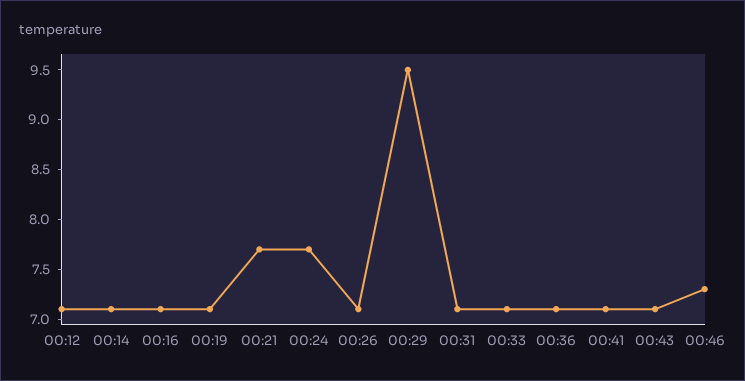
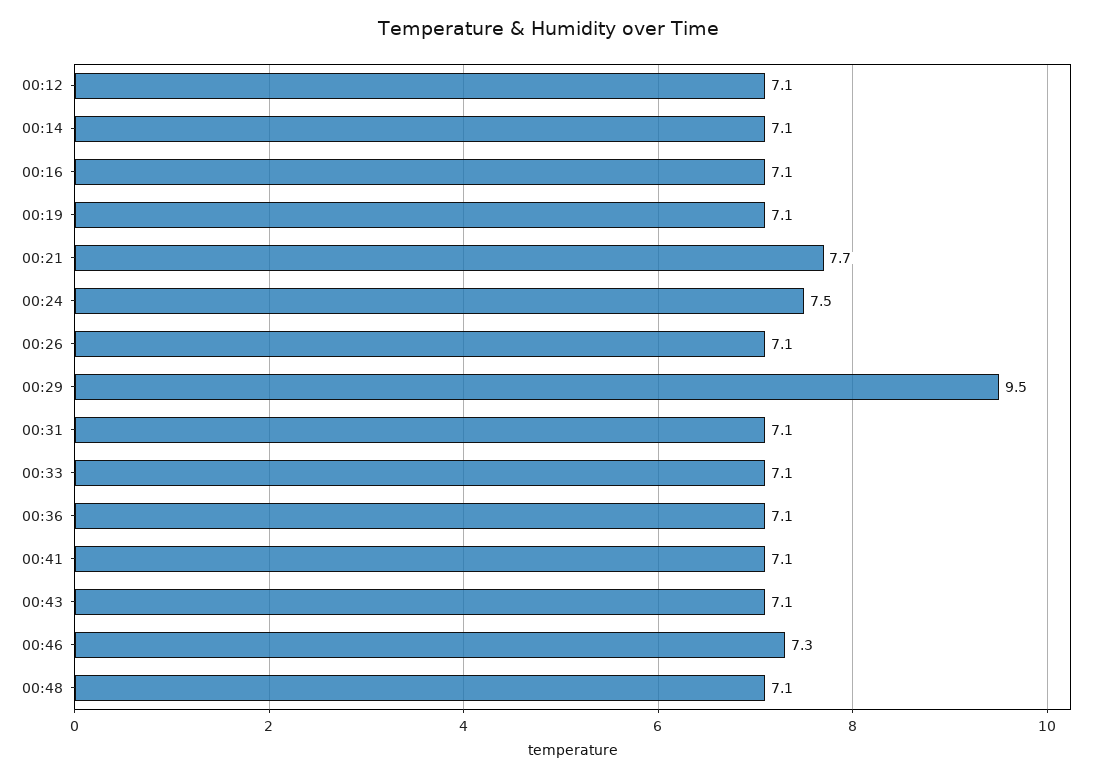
00:24: 7.7 -> 7.5
00:48: none -> 7.1

